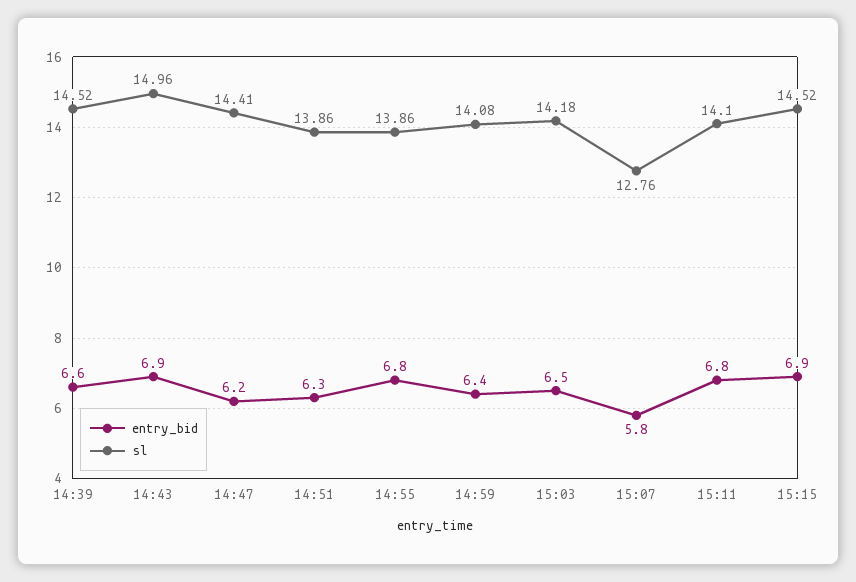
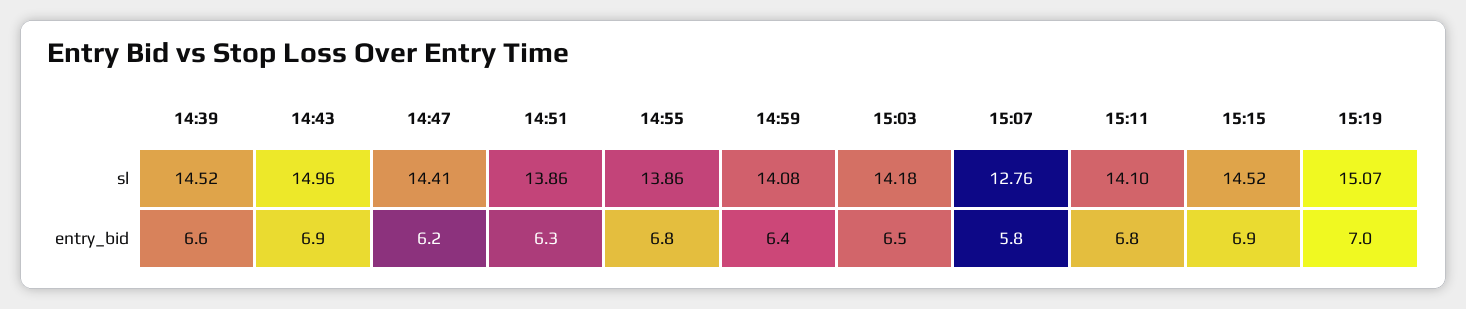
sl, 15:19: none -> 15.07
entry_bid, 15:19: none -> 7

